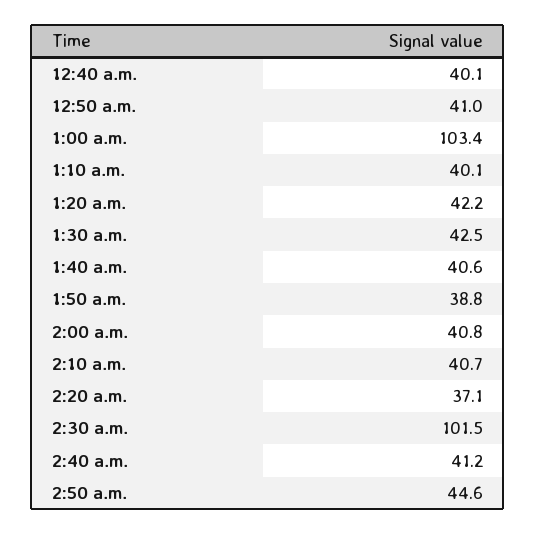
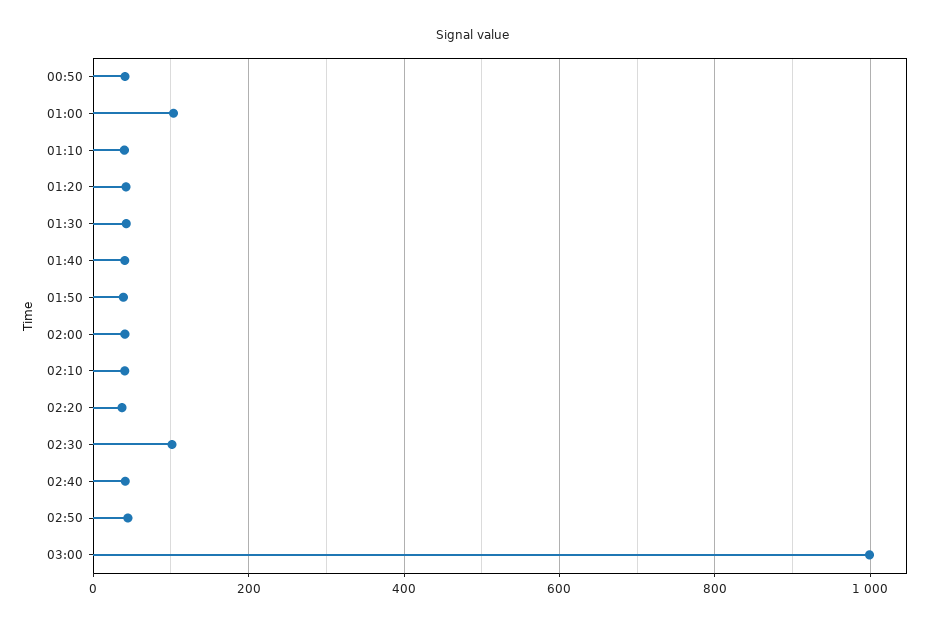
12:40 a.m.: 40.1 -> none
03:00: none -> 1000

